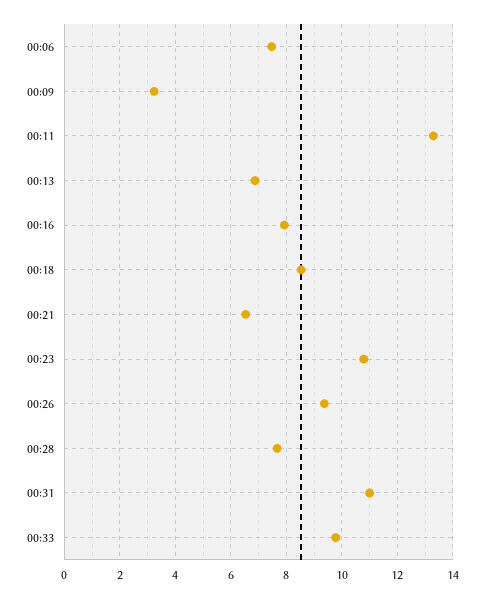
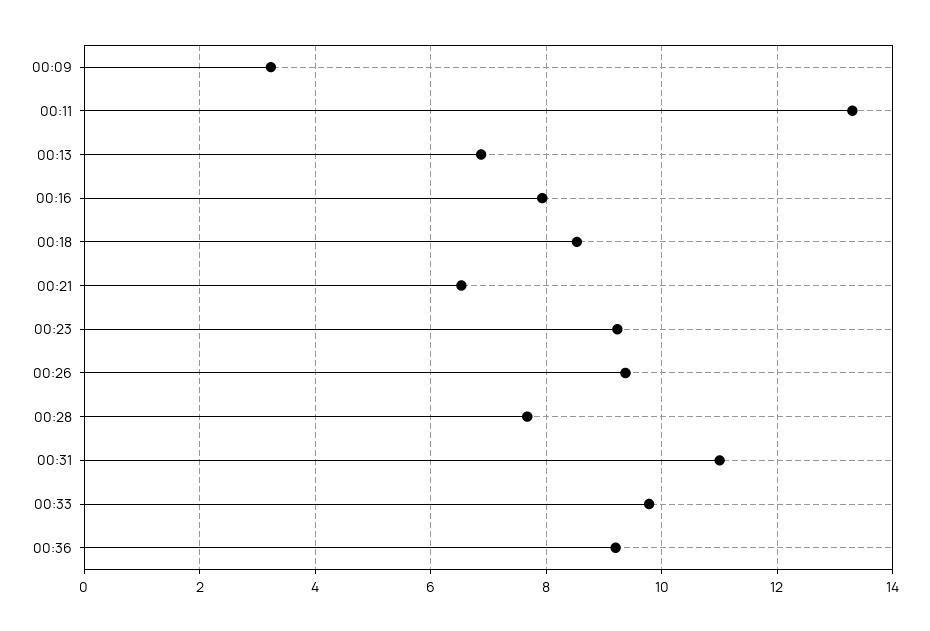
00:06: 7.5 -> none
00:23: 10.75 -> 9.2
00:36: none -> 9.2

